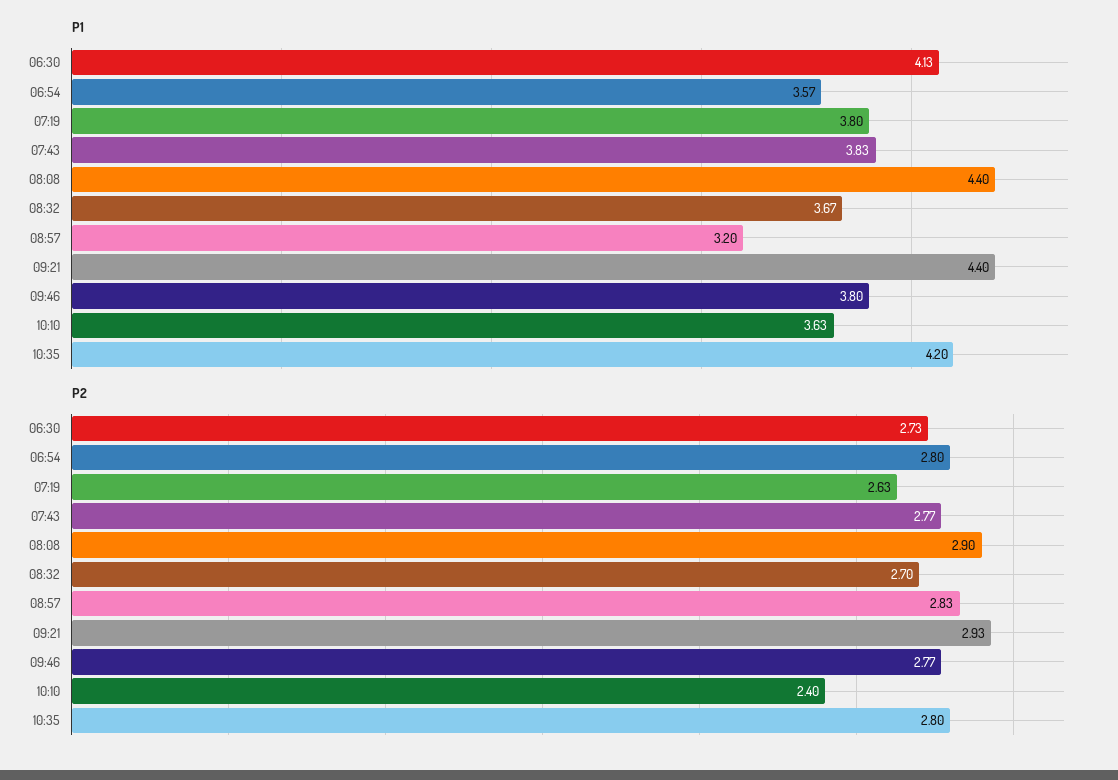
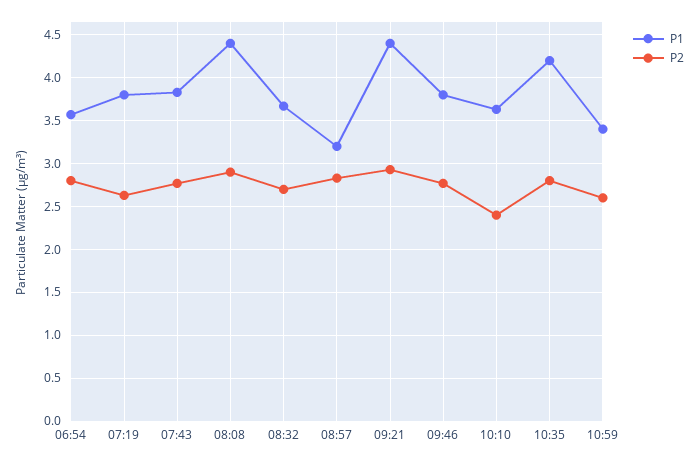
P1, 06:30: 4.13 -> none
P2, 06:30: 2.73 -> none
P1, 10:59: none -> 3.4
P2, 10:59: none -> 2.6

